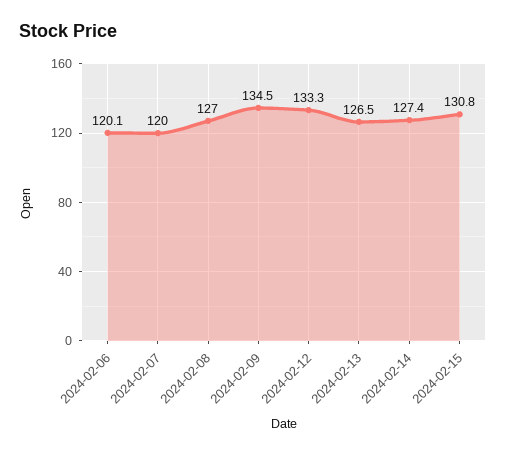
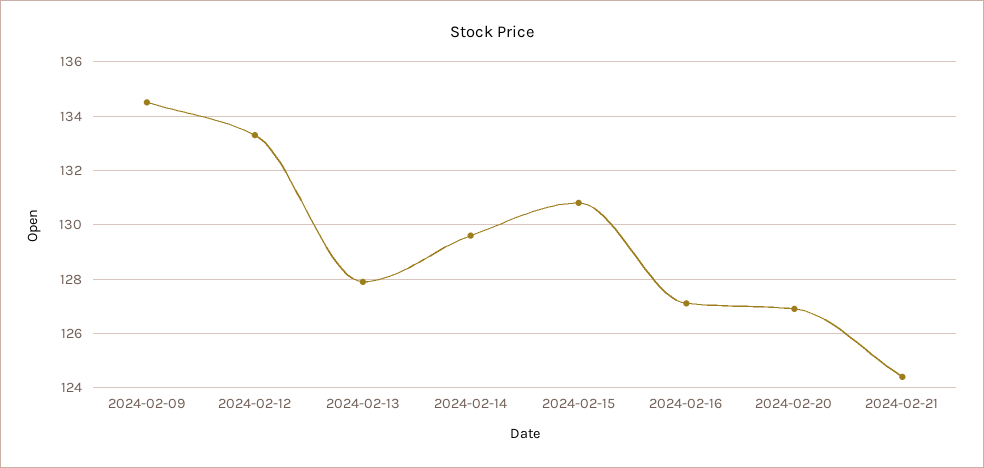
2024-02-06: 120.1 -> none
2024-02-07: 120 -> none
2024-02-08: 127 -> none
2024-02-13: 126.5 -> 128
2024-02-14: 127.4 -> 129.5
2024-02-16: none -> 127
2024-02-20: none -> 127
2024-02-21: none -> 124.5

